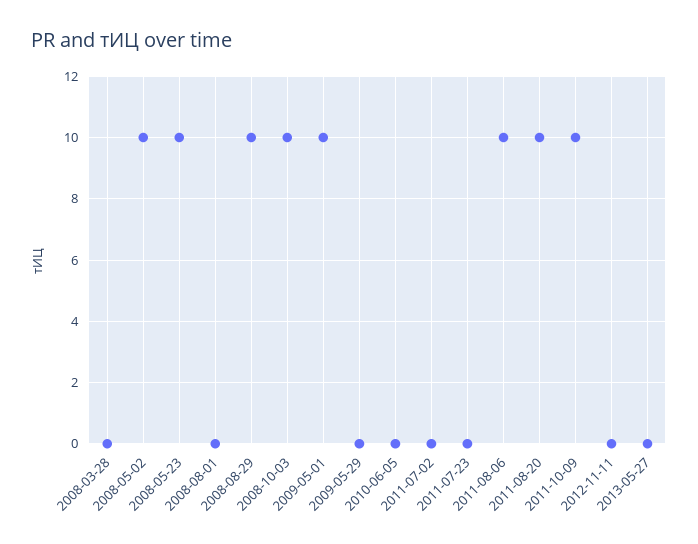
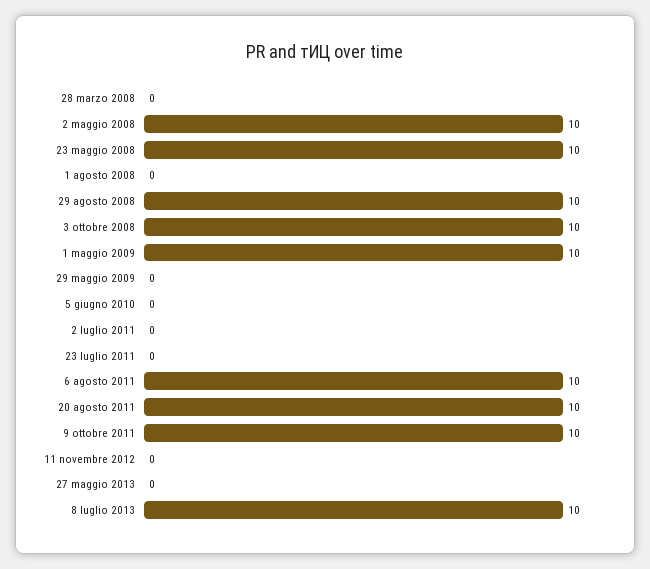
8 luglio 2013: none -> 10

